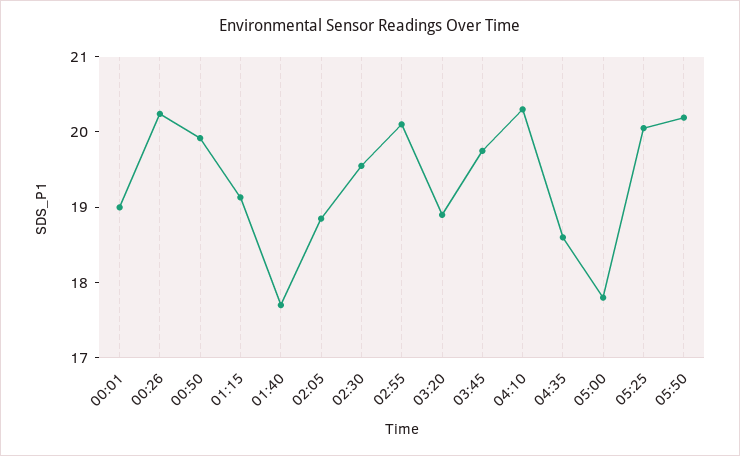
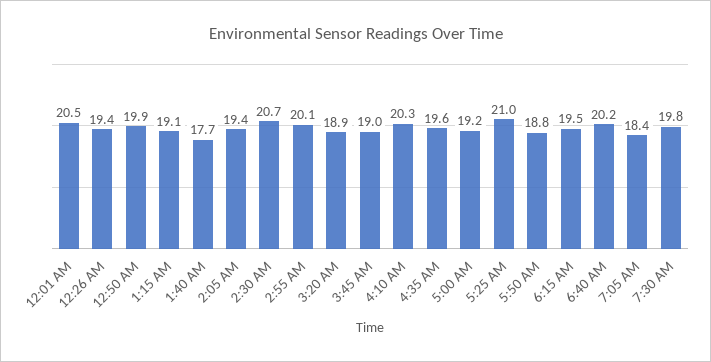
00:01: 19 -> 20.5
00:26: 20.2 -> 19.4
02:05: 18.8 -> 19.4
02:30: 19.6 -> 20.7
03:45: 19.8 -> 19
04:35: 18.6 -> 19.6
05:00: 17.8 -> 19.2
05:25: 20 -> 21
05:50: 20.2 -> 18.8
6:15 AM: none -> 19.5
6:40 AM: none -> 20.2
7:05 AM: none -> 18.4
7:30 AM: none -> 19.8

